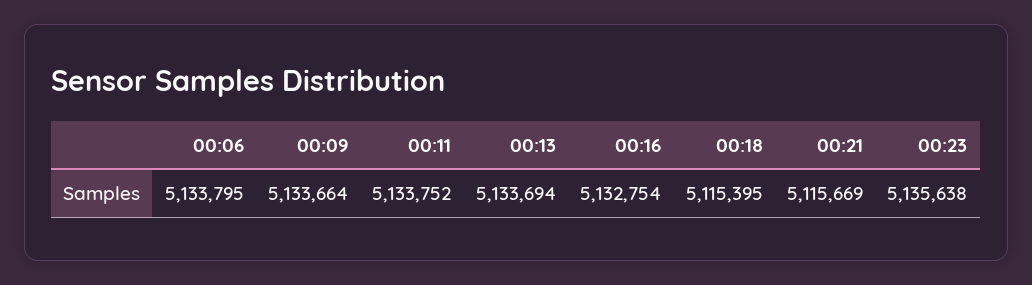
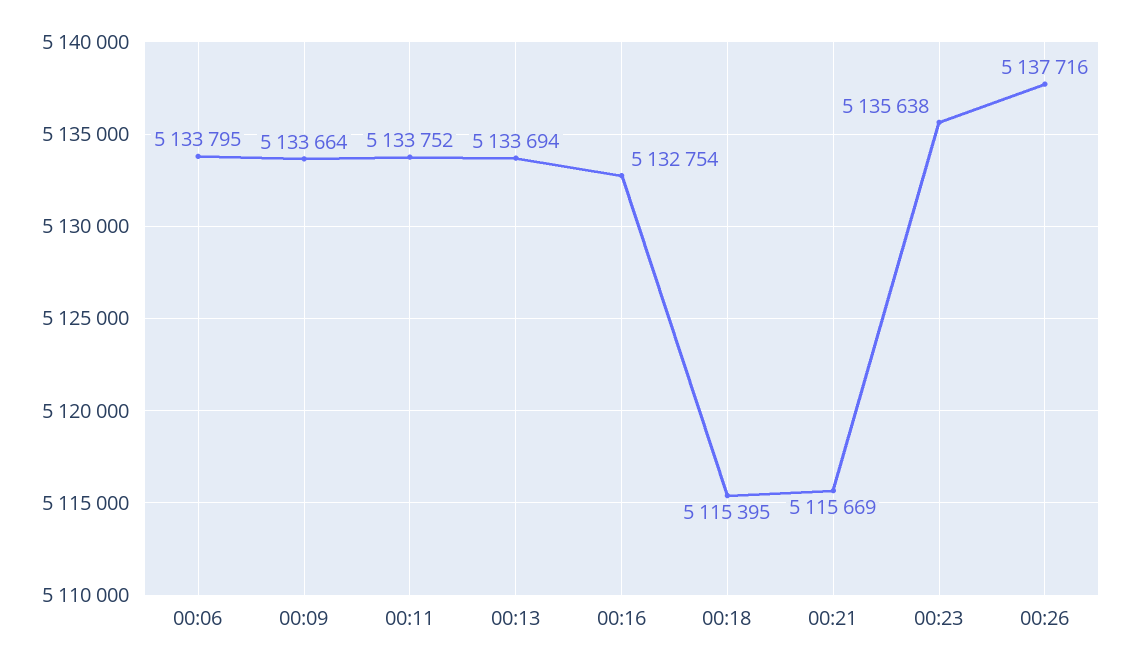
00:26: none -> 5137716

